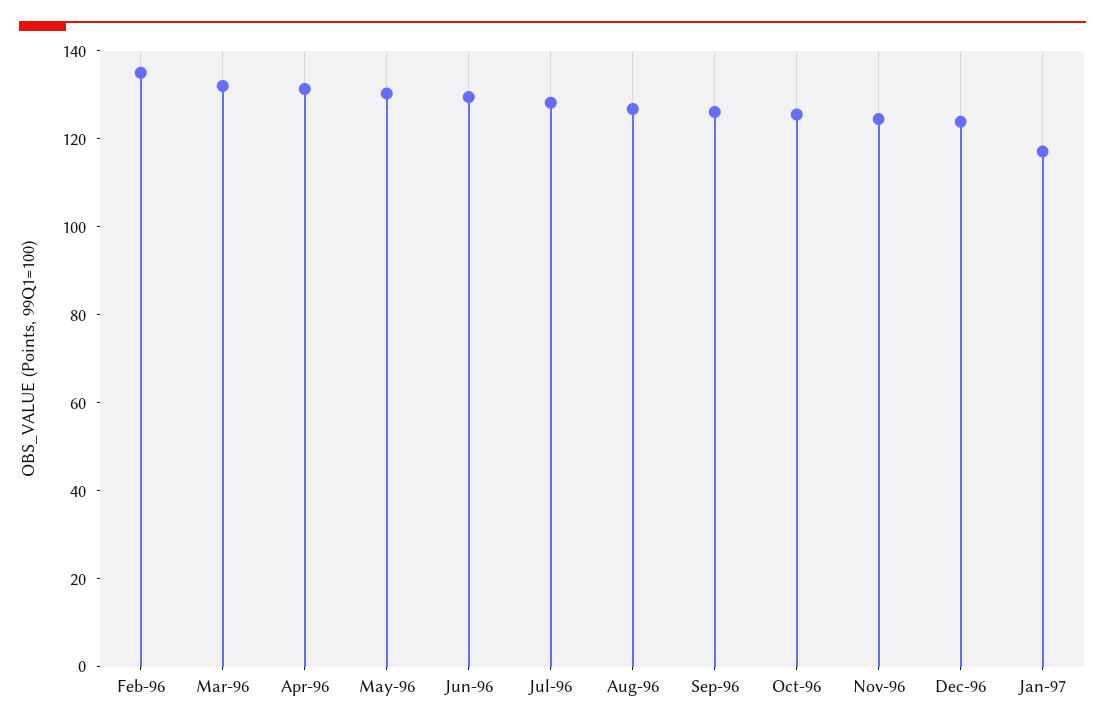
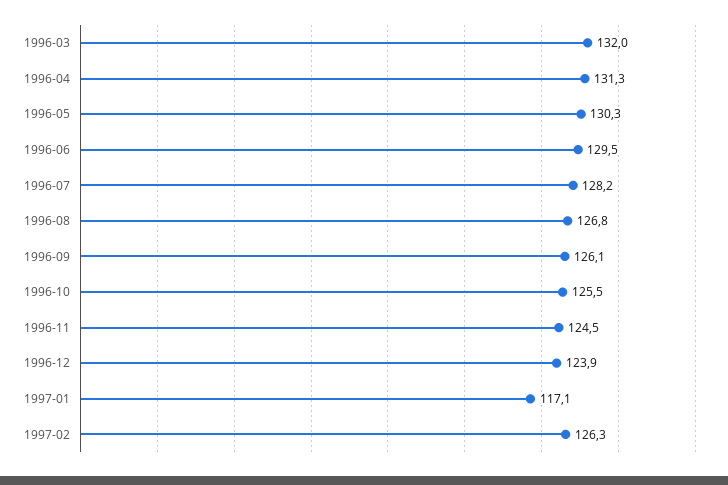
Feb-96: 135 -> none
1997-02: none -> 126.3

